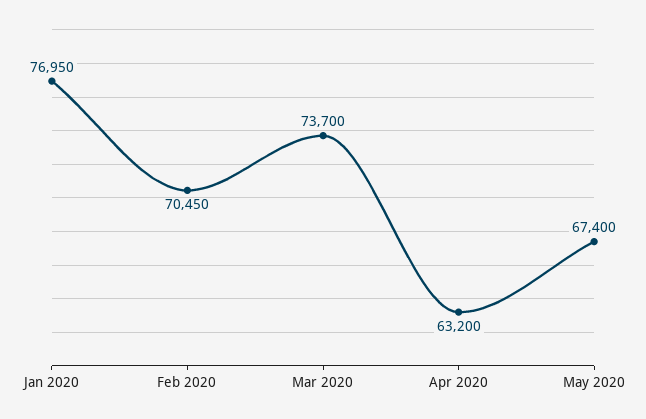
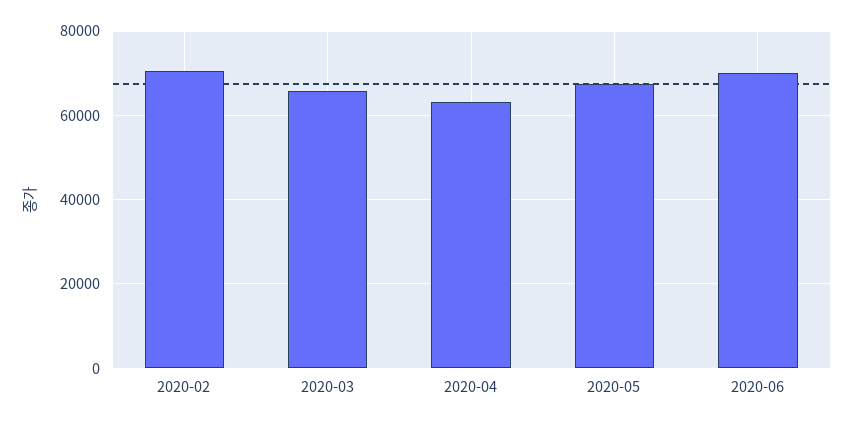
Jan 2020: 76950 -> none
Mar 2020: 73700 -> 66000
2020-06: none -> 70000

